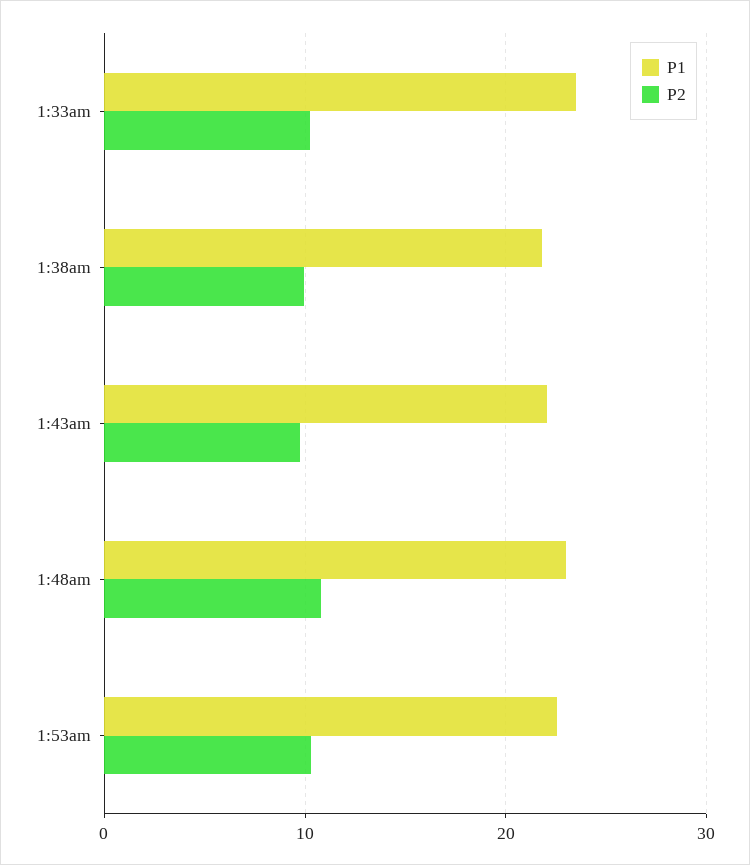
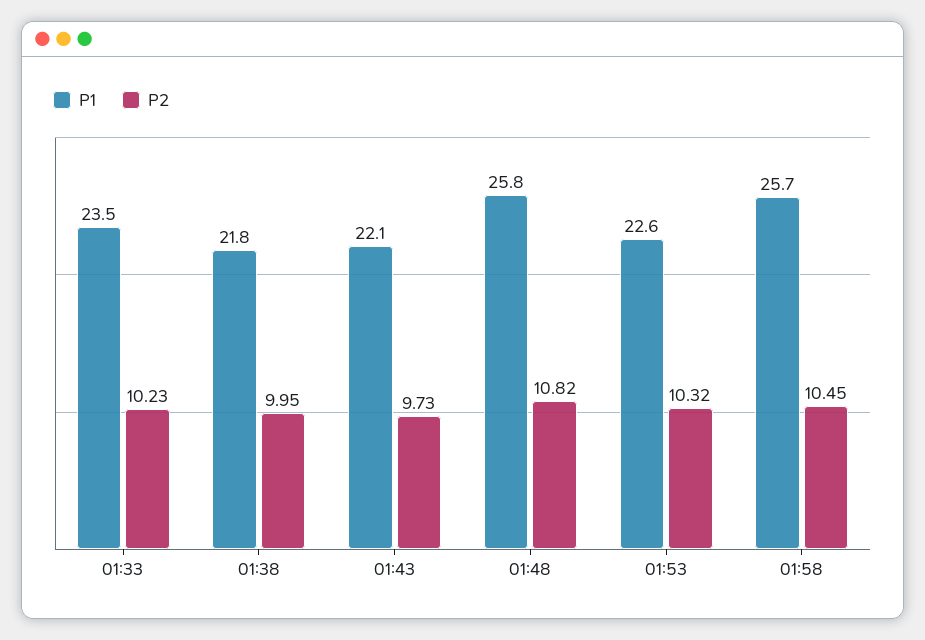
P1, 1:48am: 23 -> 25.8
P1, 01:58: none -> 25.7
P2, 01:58: none -> 10.45

